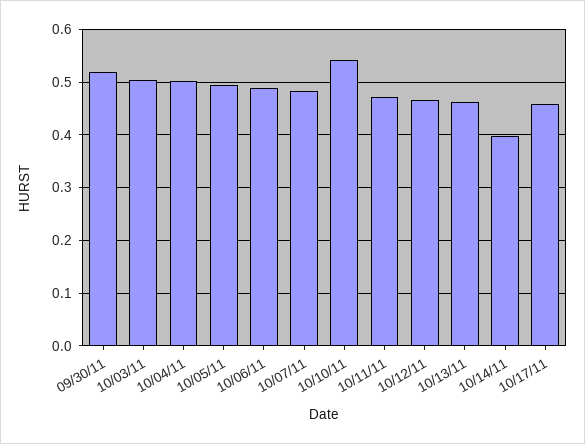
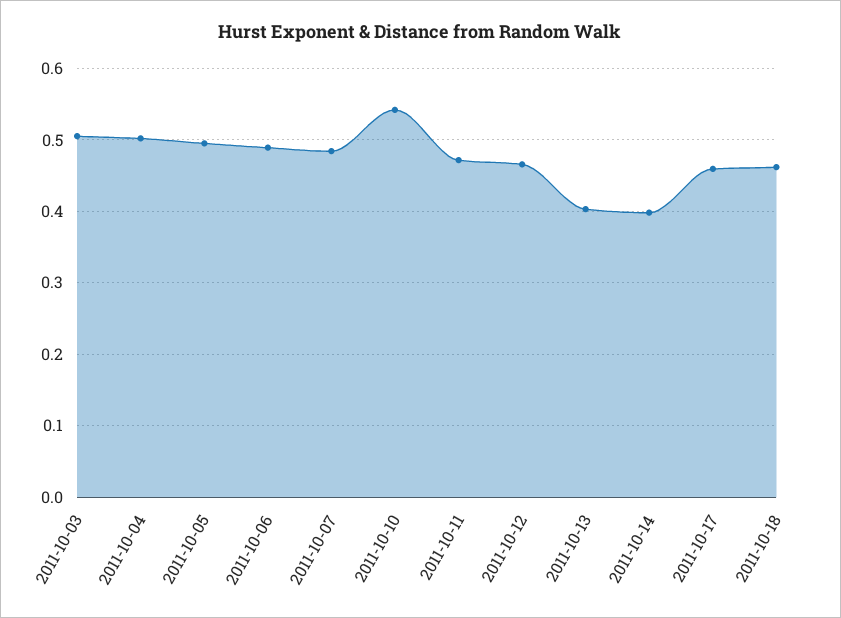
09/30/11: 0.52 -> none
10/13/11: 0.46 -> 0.4
2011-10-18: none -> 0.46

